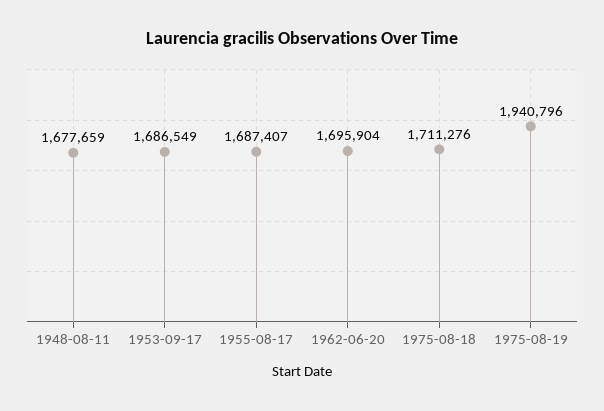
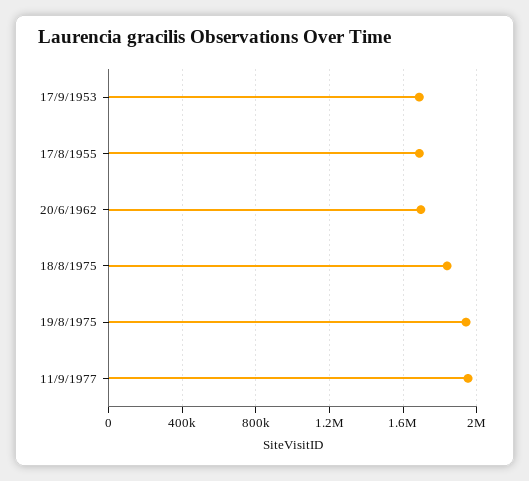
1948-08-11: 1677659 -> none
1975-08-18: 1711276 -> 1850000
11/9/1977: none -> 1950000

